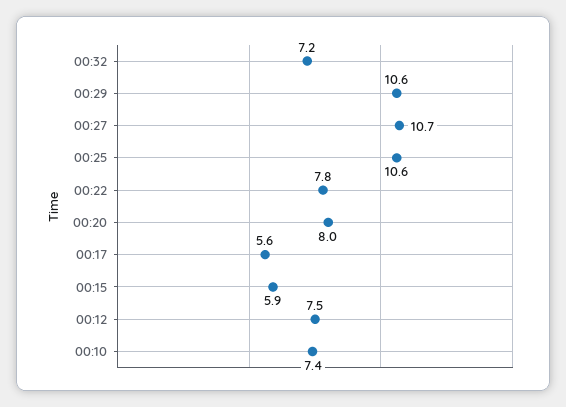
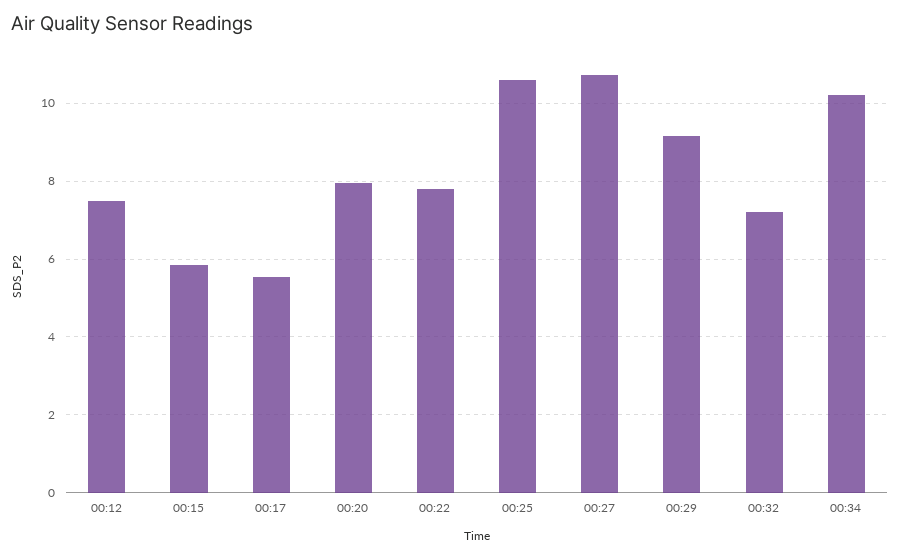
00:29: 10.6 -> 9.2
00:10: 7.4 -> none
00:34: none -> 10.2

